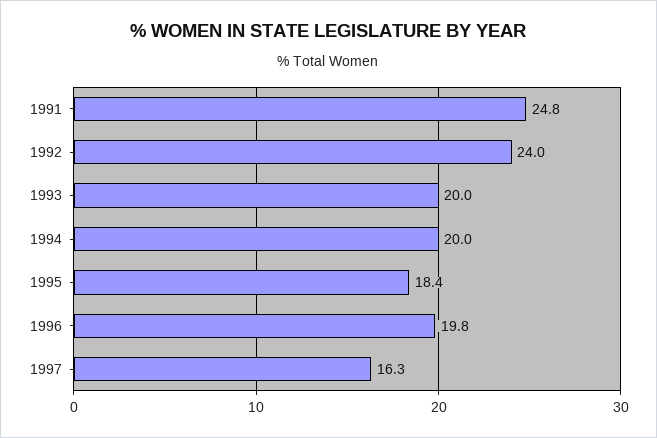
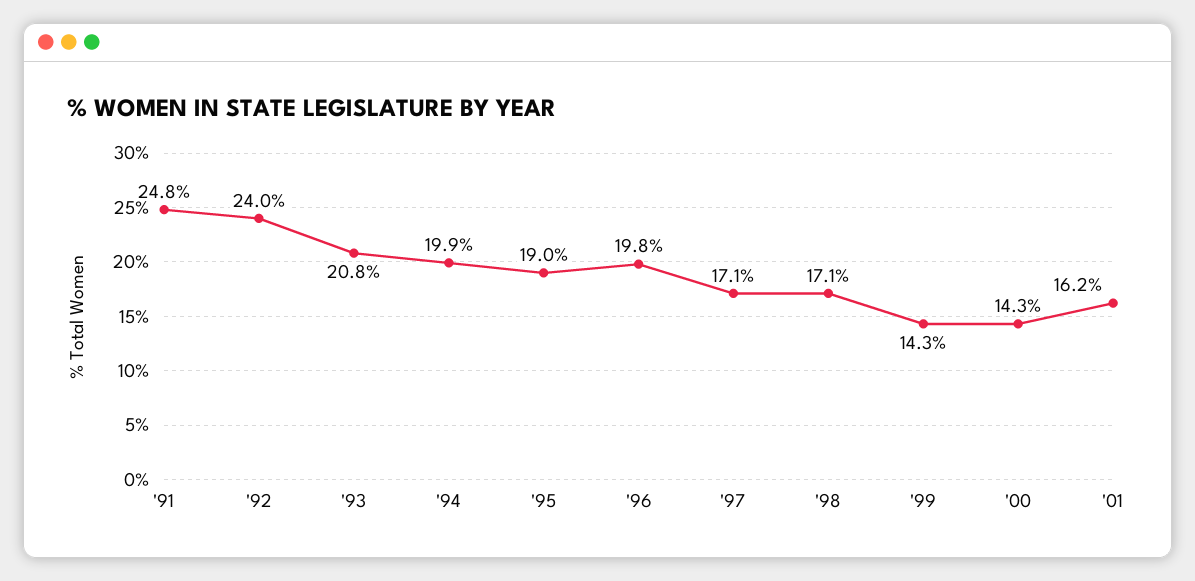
1993: 20 -> 20.8
1994: 20 -> 19.9
1995: 18.4 -> 19
1997: 16.3 -> 17.1
'98: none -> 17.1
'99: none -> 14.3
'00: none -> 14.3
'01: none -> 16.2

